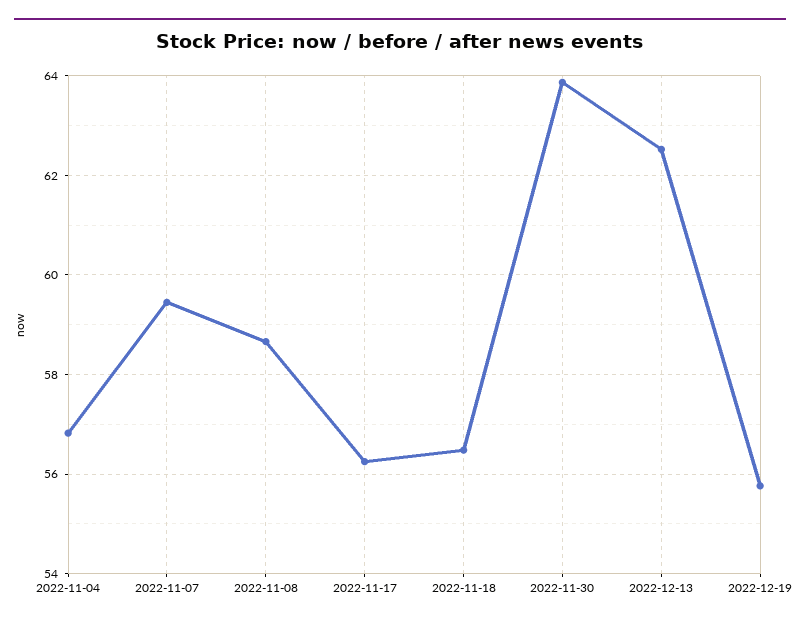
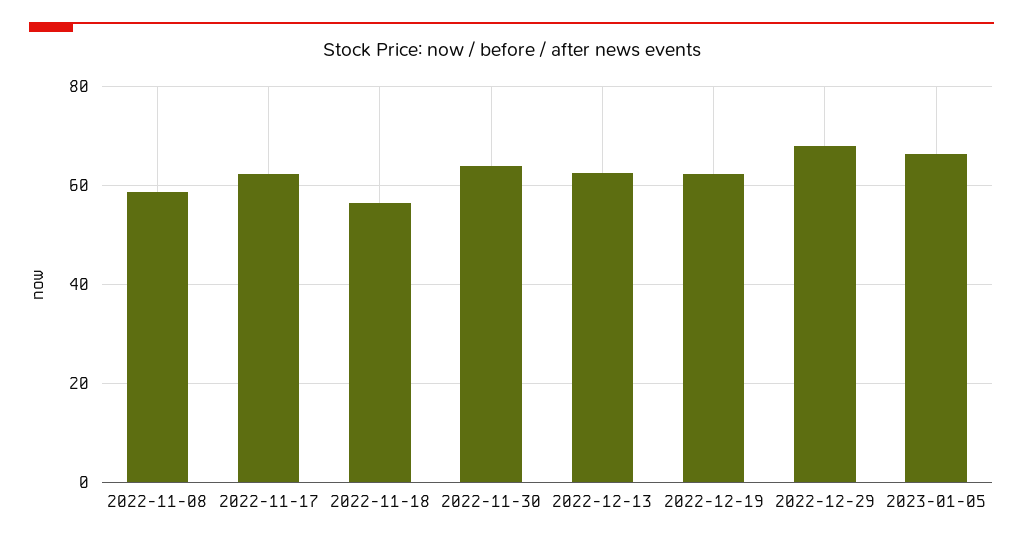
2022-11-04: 56.8 -> none
2022-11-07: 59.4 -> none
2022-11-17: 56.2 -> 62
2022-12-19: 55.8 -> 62
2022-12-29: none -> 68
2023-01-05: none -> 66

